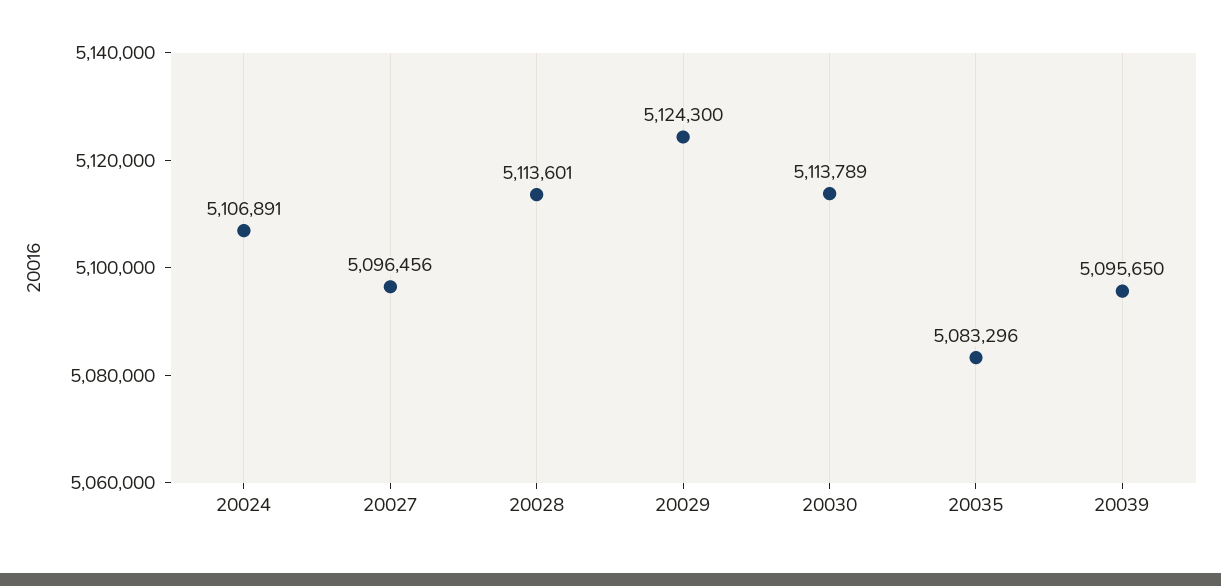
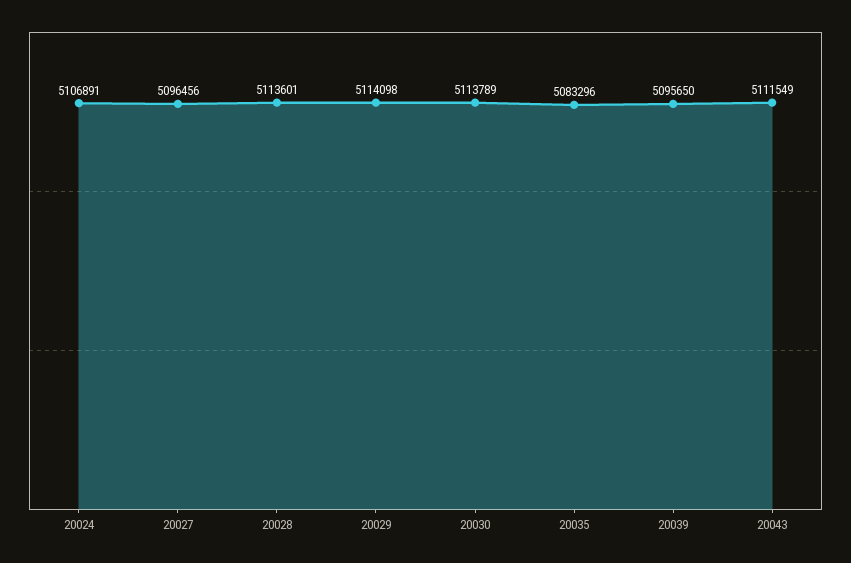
20029: 5124300 -> 5114098
20043: none -> 5111549

